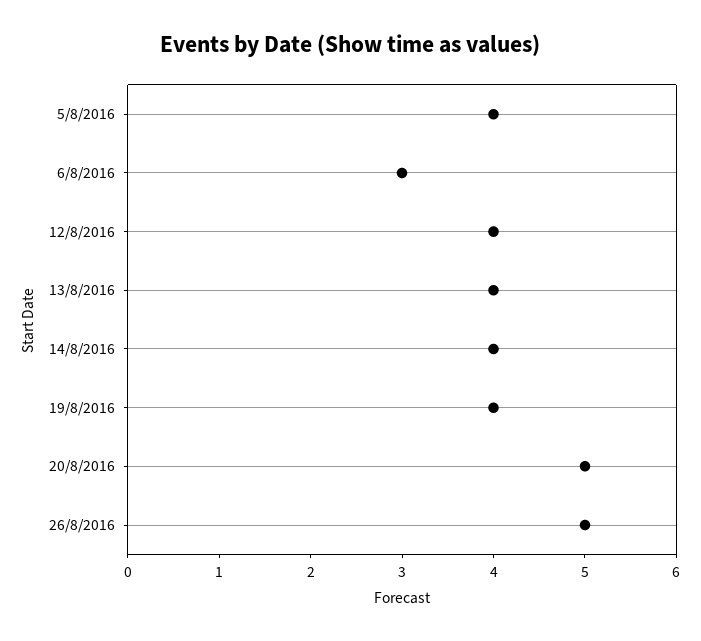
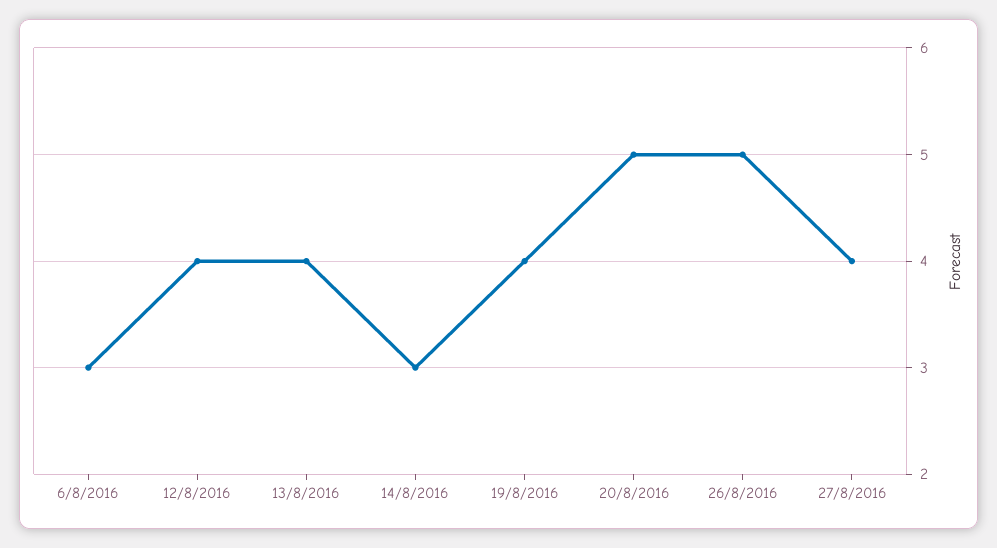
5/8/2016: 4 -> none
14/8/2016: 4 -> 3
27/8/2016: none -> 4

